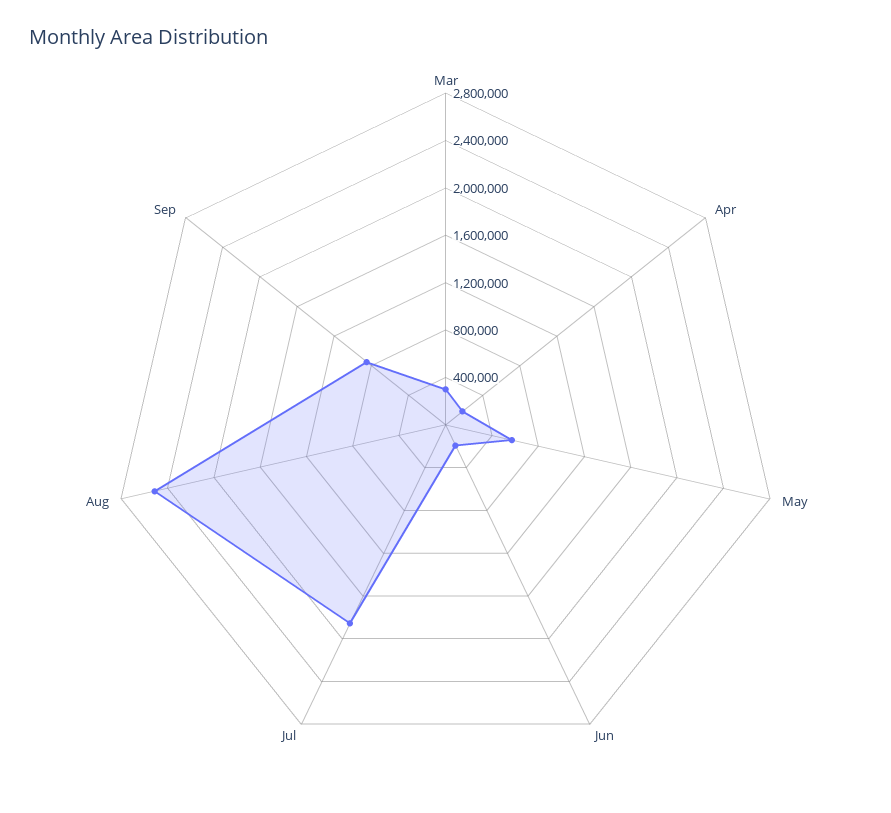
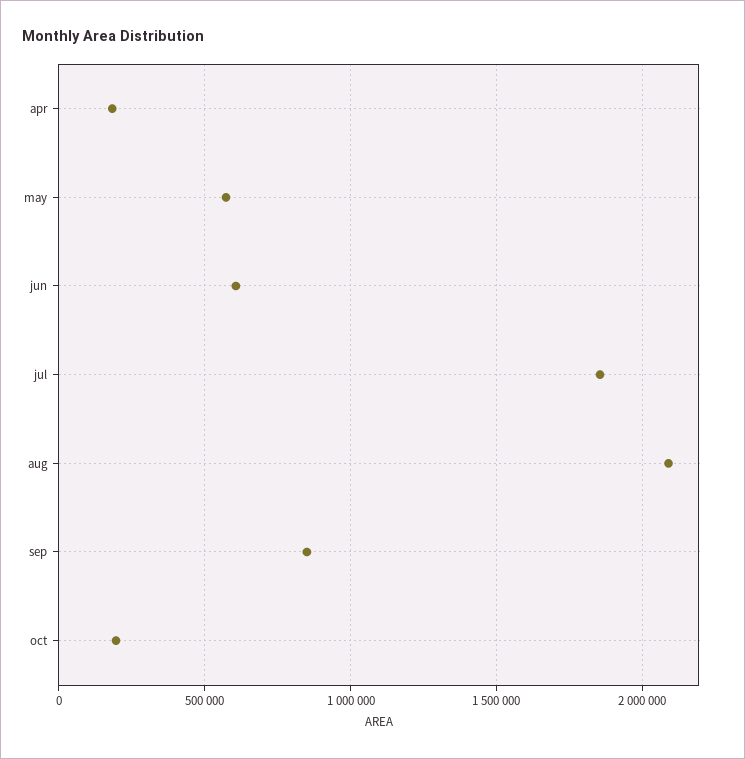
Mar: 300000 -> none
Jun: 200000 -> 600000
Aug: 2500000 -> 2100000
oct: none -> 200000

